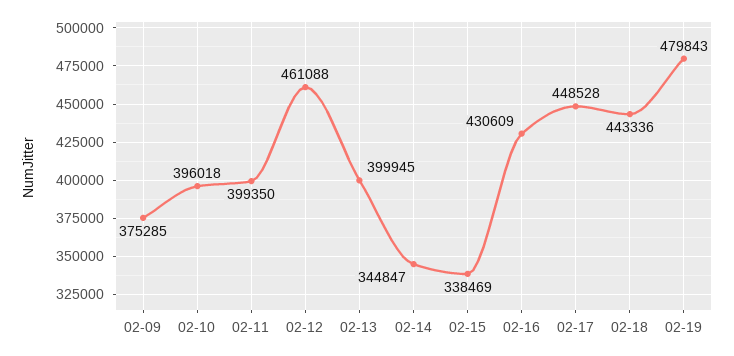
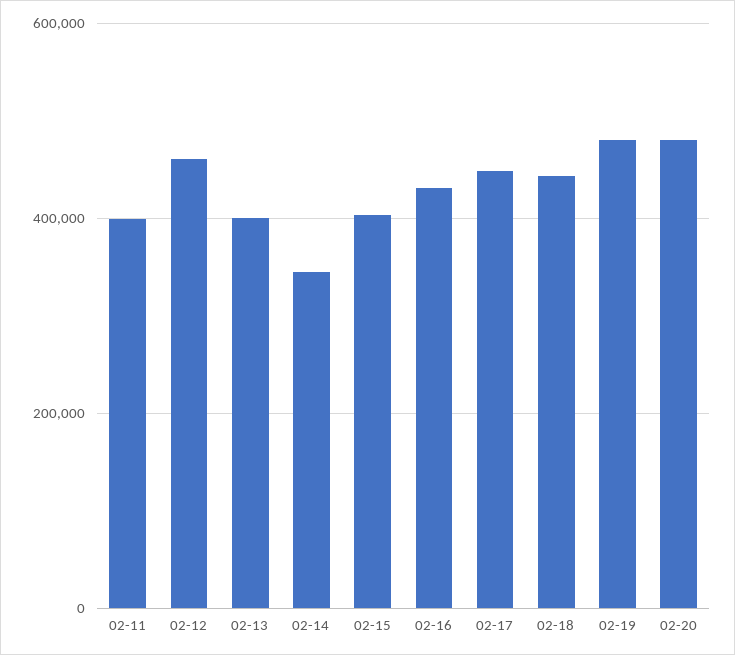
02-09: 375285 -> none
02-10: 396018 -> none
02-15: 338469 -> 400000
02-20: none -> 480000

